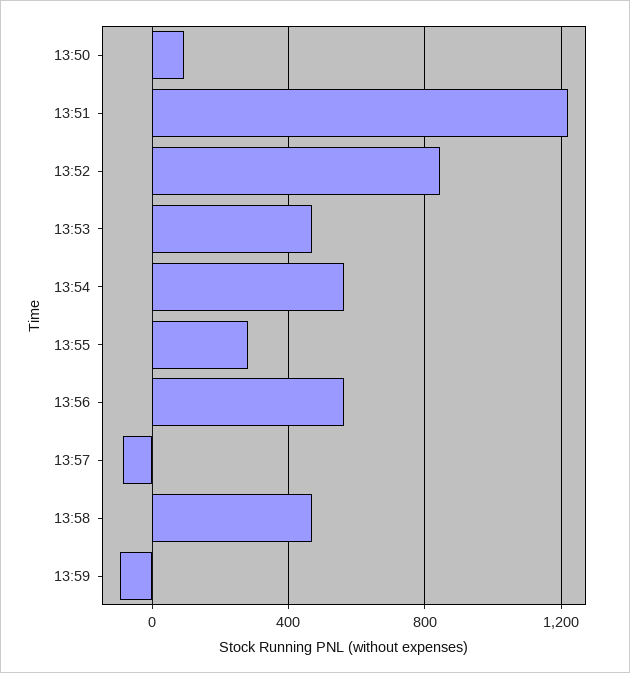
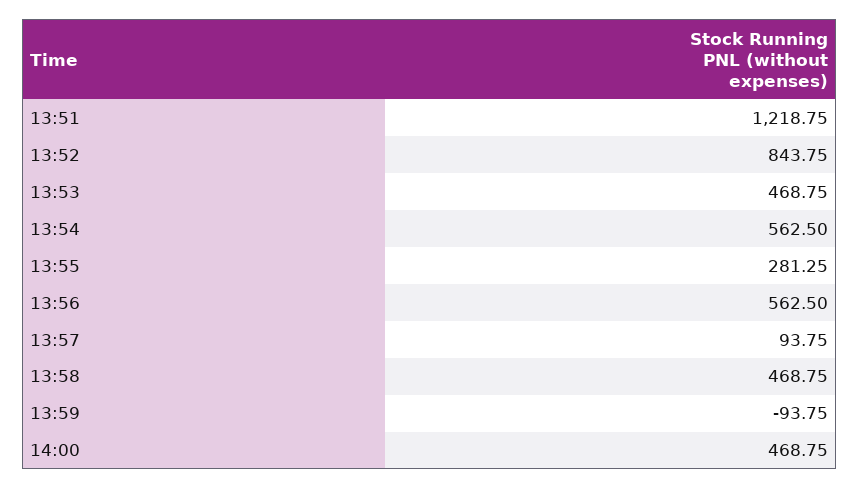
13:50: 100 -> none
13:57: -100 -> 93.75
14:00: none -> 468.75

